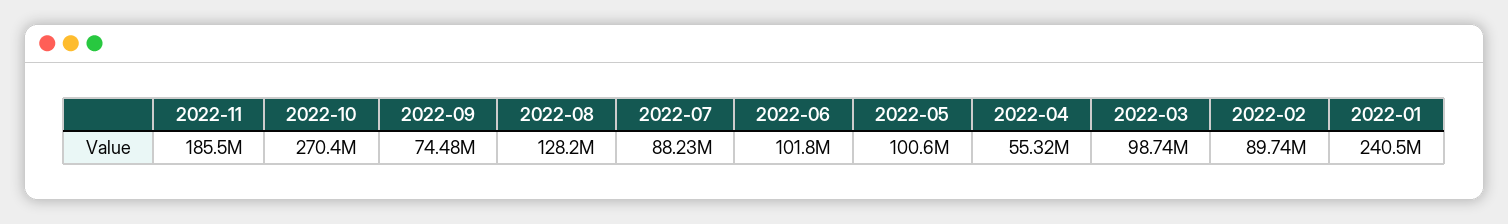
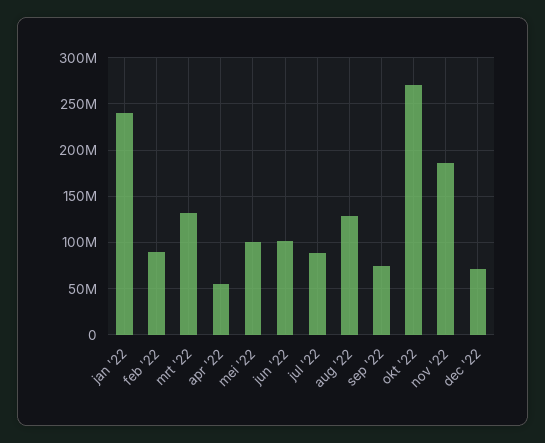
2022-03: 98740000 -> 130000000
dec '22: none -> 70000000

